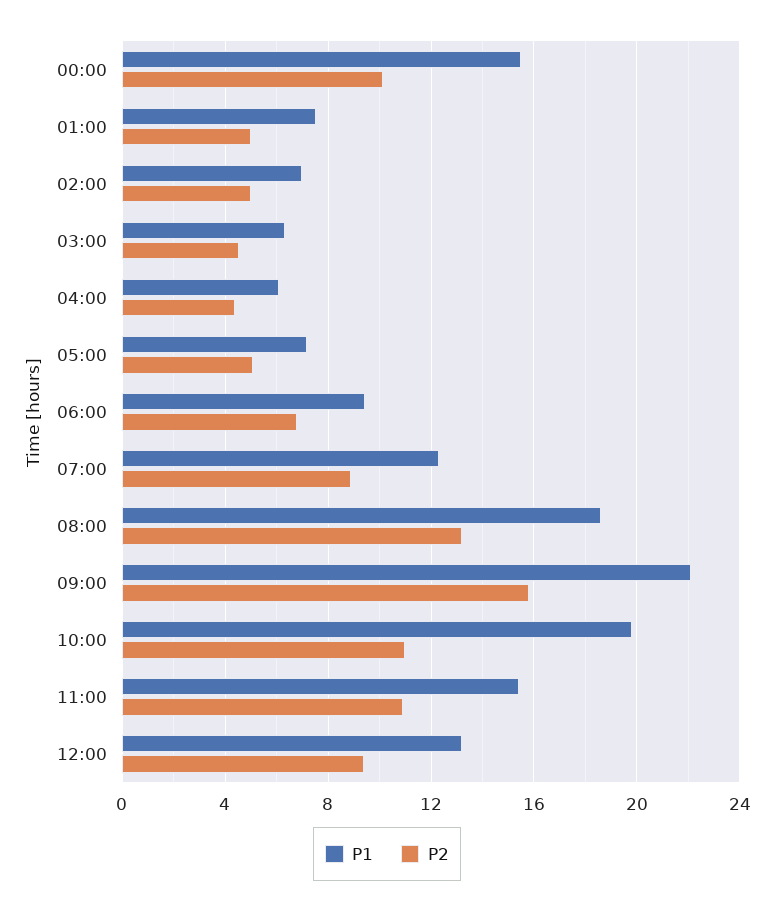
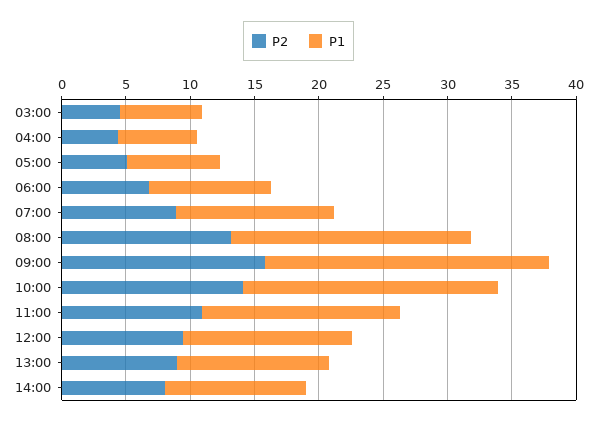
P1, 00:00: 15.5 -> none
P2, 00:00: 10 -> none
P1, 01:00: 7.5 -> none
P2, 01:00: 5 -> none
P1, 02:00: 7 -> none
P2, 02:00: 5 -> none
P2, 10:00: 11 -> 14
P2, 13:00: none -> 9
P1, 13:00: none -> 12
P2, 14:00: none -> 8
P1, 14:00: none -> 11

